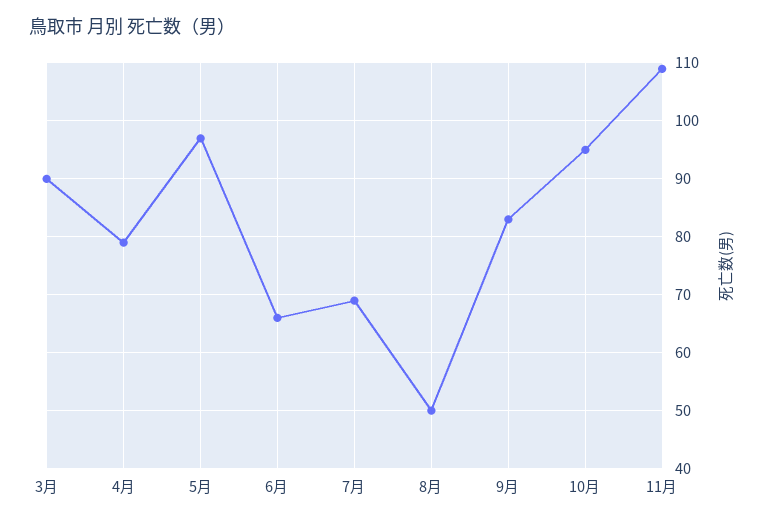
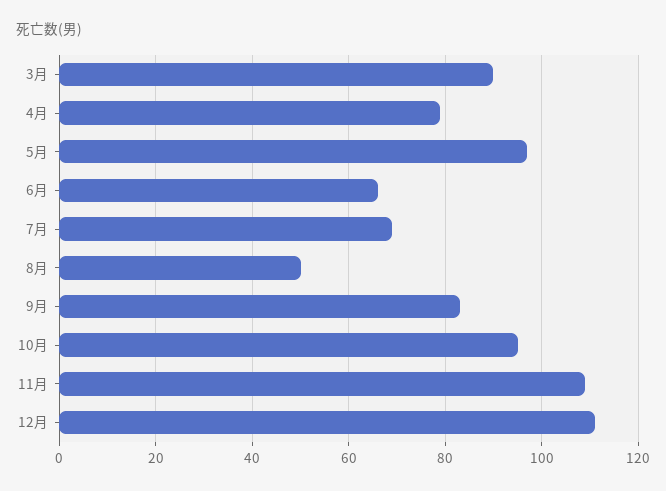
12月: none -> 110

